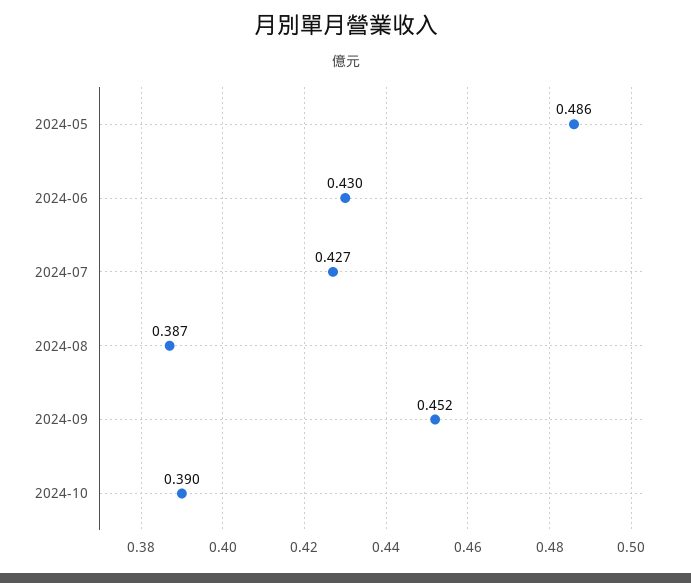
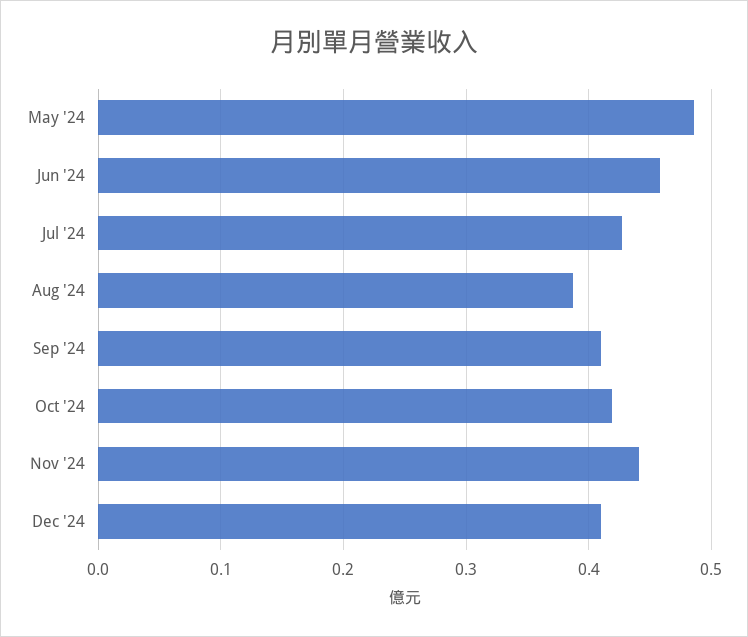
2024-06: 0.43 -> 0.46
2024-09: 0.452 -> 0.41
2024-10: 0.39 -> 0.42
Nov '24: none -> 0.44
Dec '24: none -> 0.41

